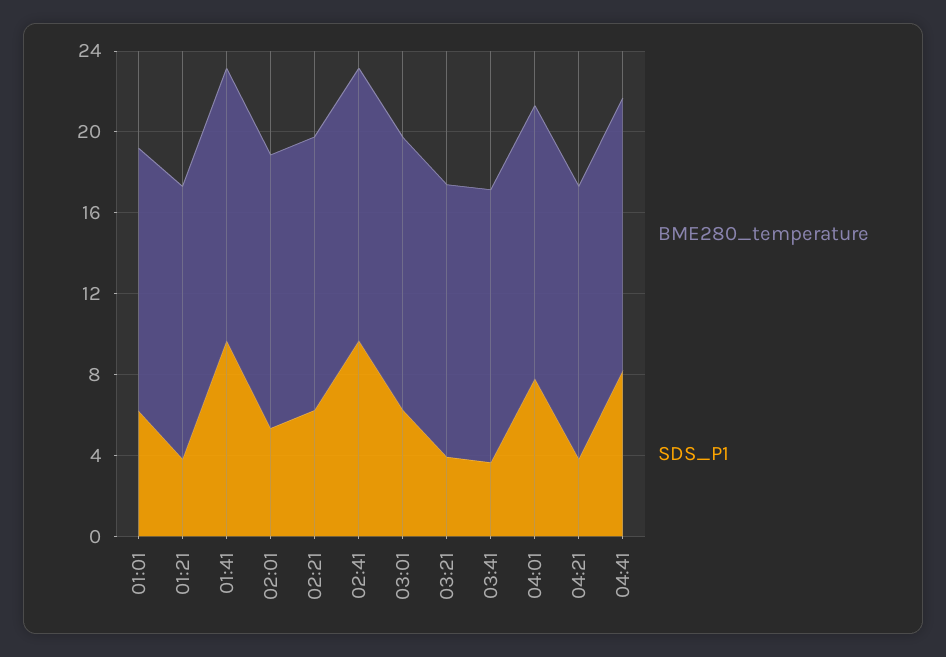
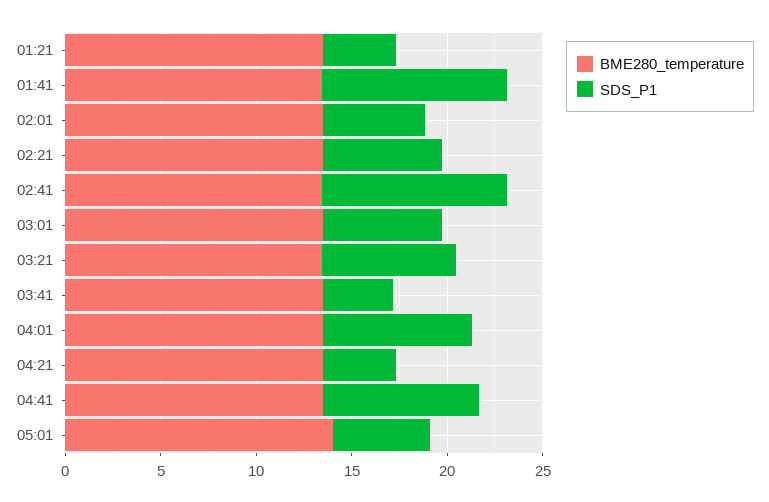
BME280_temperature, 01:01: 13 -> none
SDS_P1, 01:01: 6 -> none
SDS_P1, 03:21: 4 -> 7
BME280_temperature, 05:01: none -> 14
SDS_P1, 05:01: none -> 5

